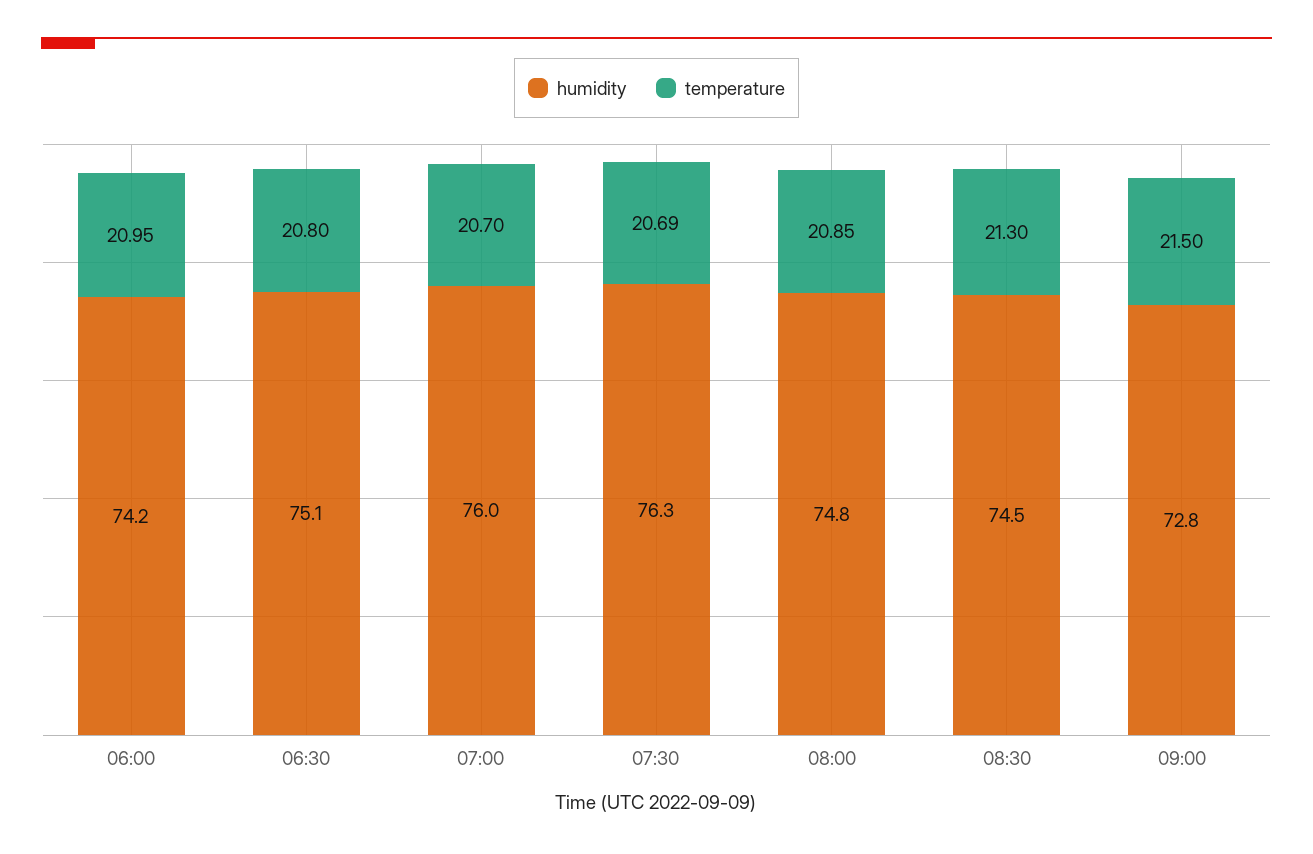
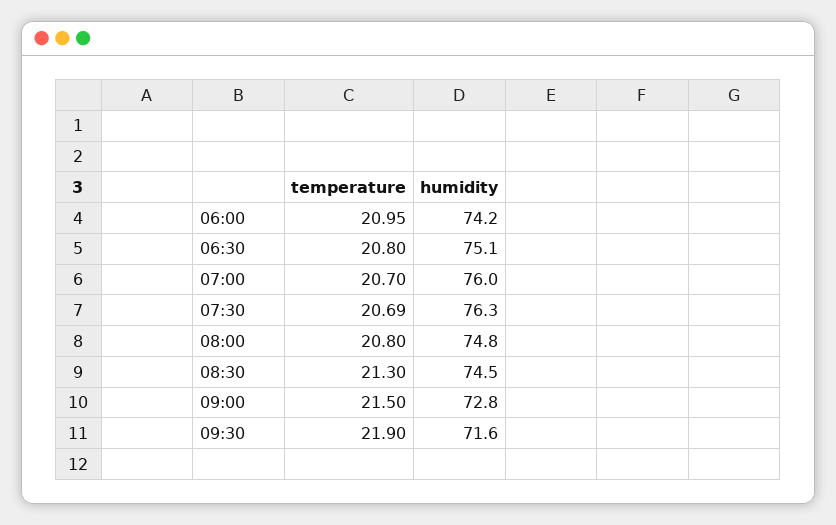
temperature, 08:00: 20.85 -> 20.8
temperature, 09:30: none -> 21.9
humidity, 09:30: none -> 71.6

